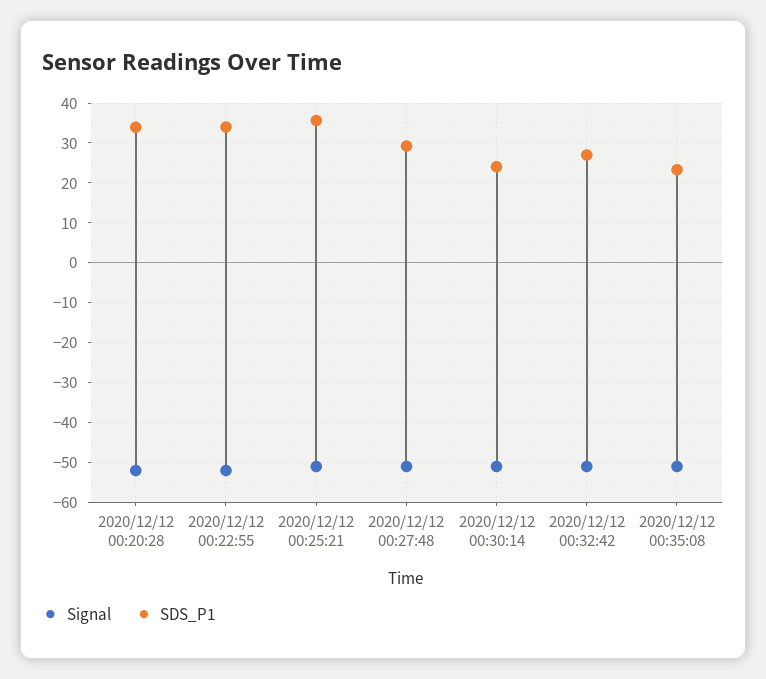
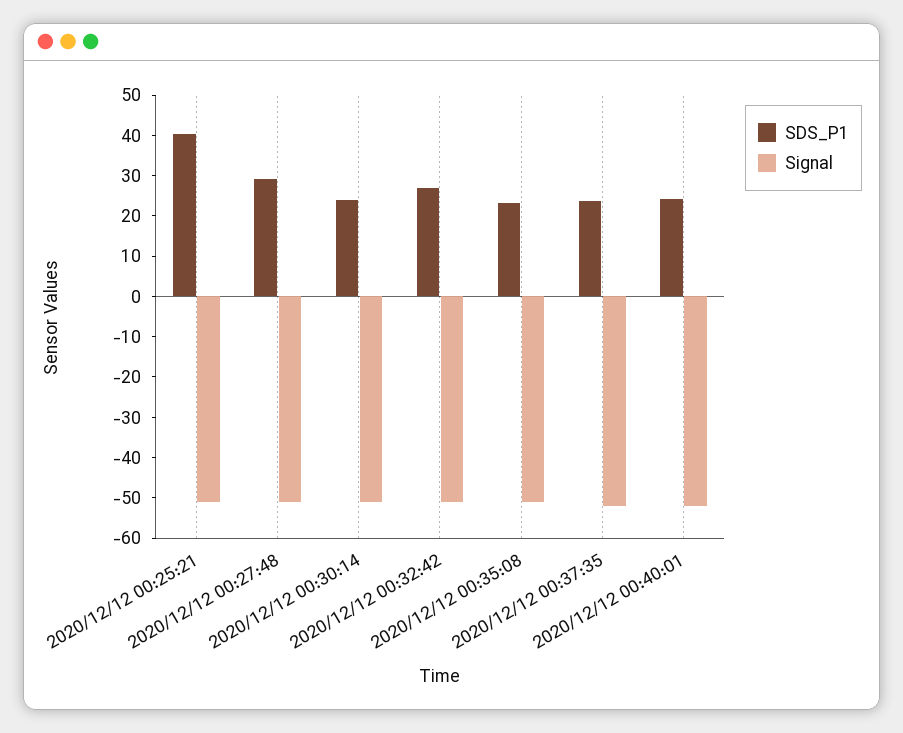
Signal, 2020/12/12 00:20:28: -52 -> none
SDS_P1, 2020/12/12 00:20:28: 34 -> none
Signal, 2020/12/12 00:22:55: -52 -> none
SDS_P1, 2020/12/12 00:22:55: 34 -> none
SDS_P1, 2020/12/12 00:25:21: 36 -> 40
SDS_P1, 2020/12/12 00:37:35: none -> 24
Signal, 2020/12/12 00:37:35: none -> -52
SDS_P1, 2020/12/12 00:40:01: none -> 24
Signal, 2020/12/12 00:40:01: none -> -52

